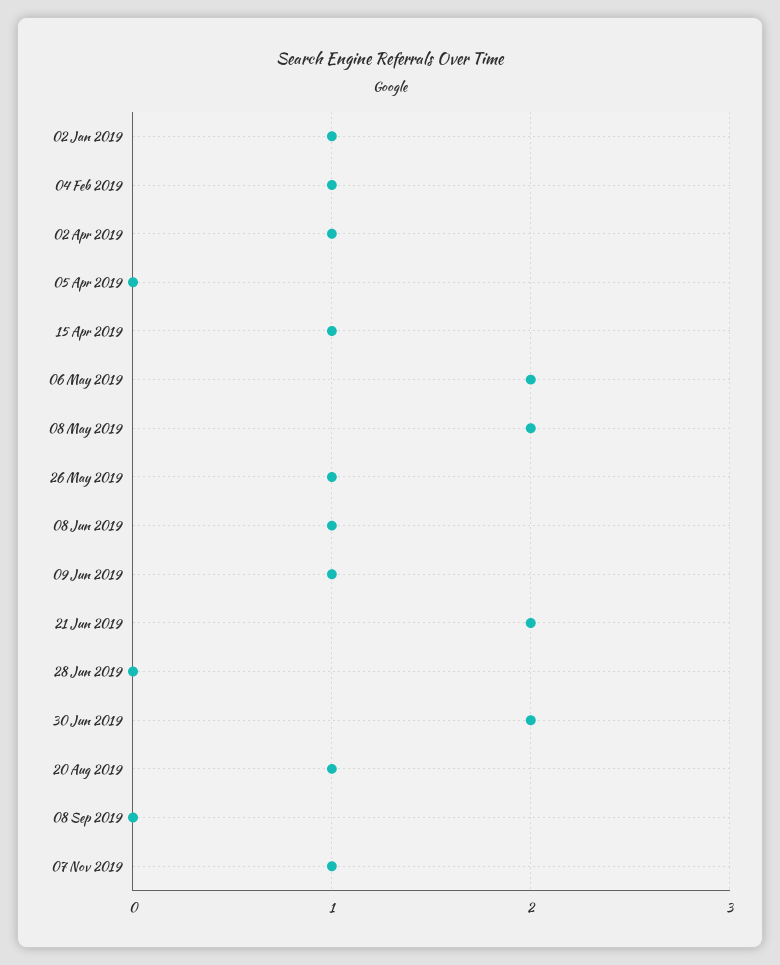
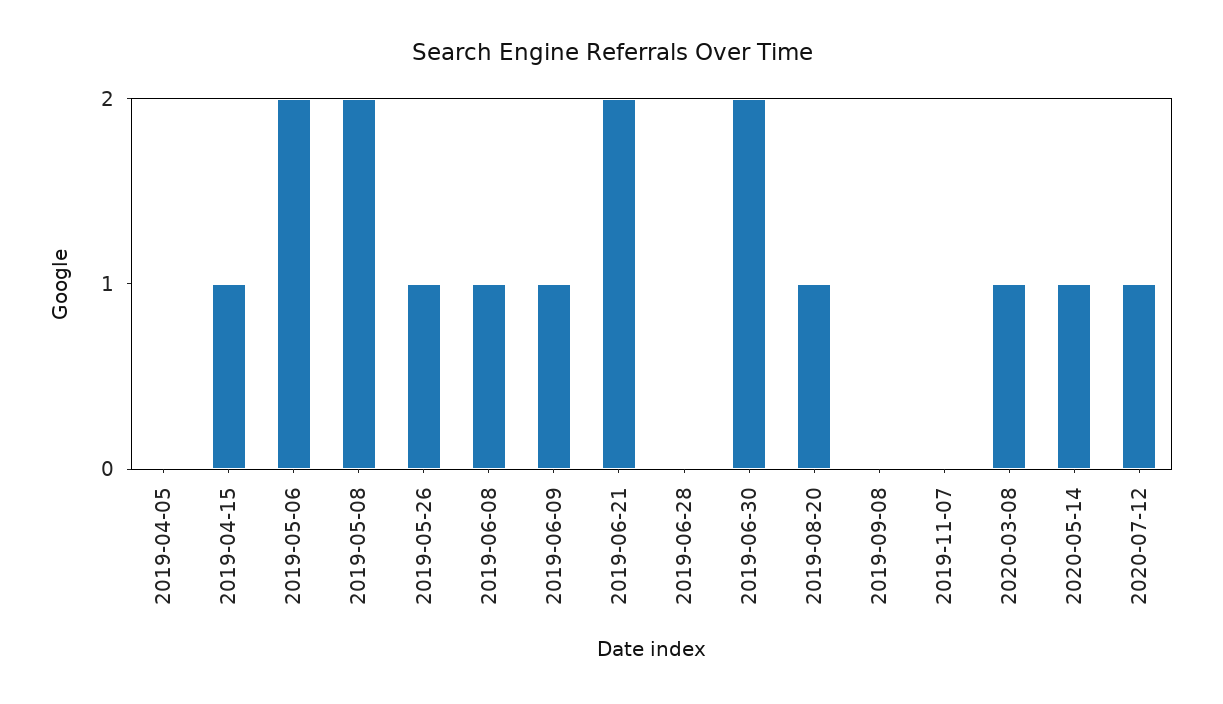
02 Jan 2019: 1 -> none
04 Feb 2019: 1 -> none
02 Apr 2019: 1 -> none
07 Nov 2019: 1 -> 0
2020-03-08: none -> 1
2020-05-14: none -> 1
2020-07-12: none -> 1

